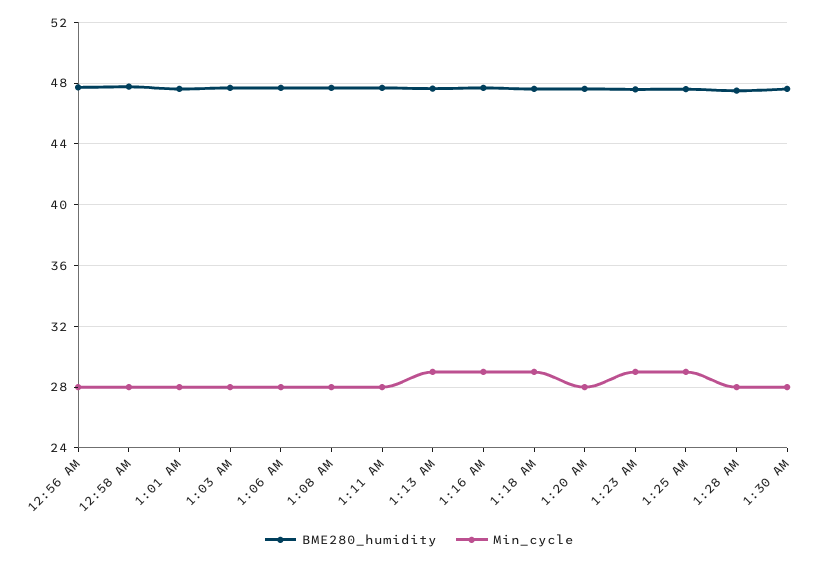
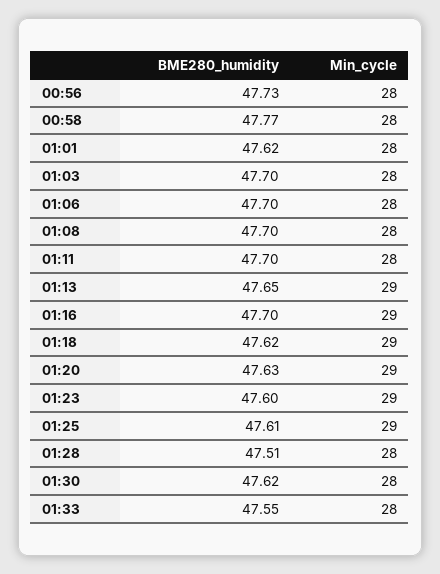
Min_cycle, 1:20 AM: 28 -> 29
BME280_humidity, 01:33: none -> 47.55
Min_cycle, 01:33: none -> 28

